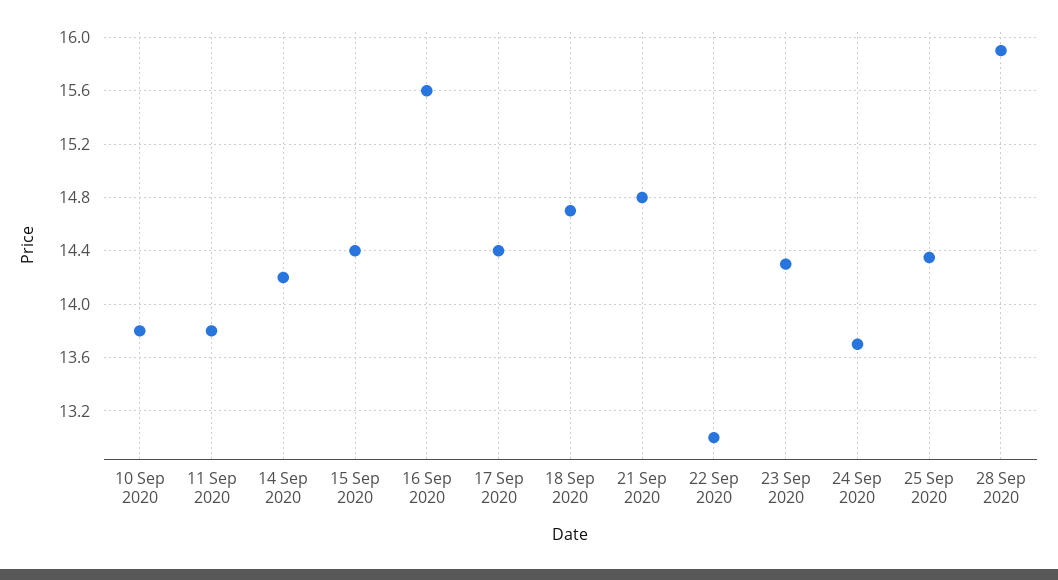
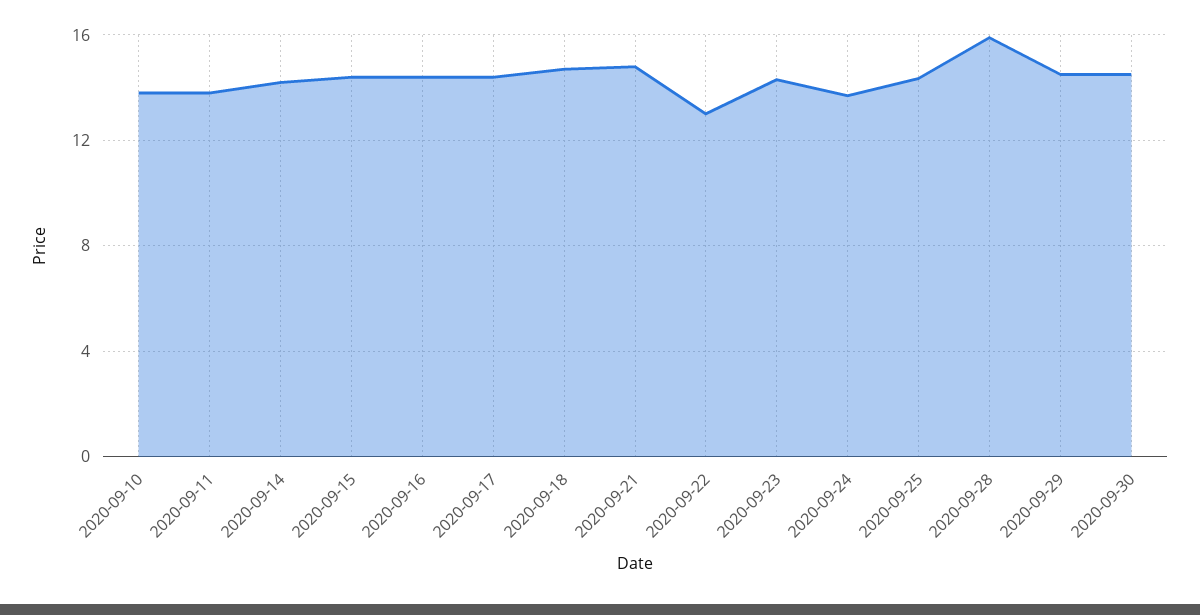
16 Sep 2020: 15.6 -> 14.5
2020-09-29: none -> 14.5
2020-09-30: none -> 14.5

